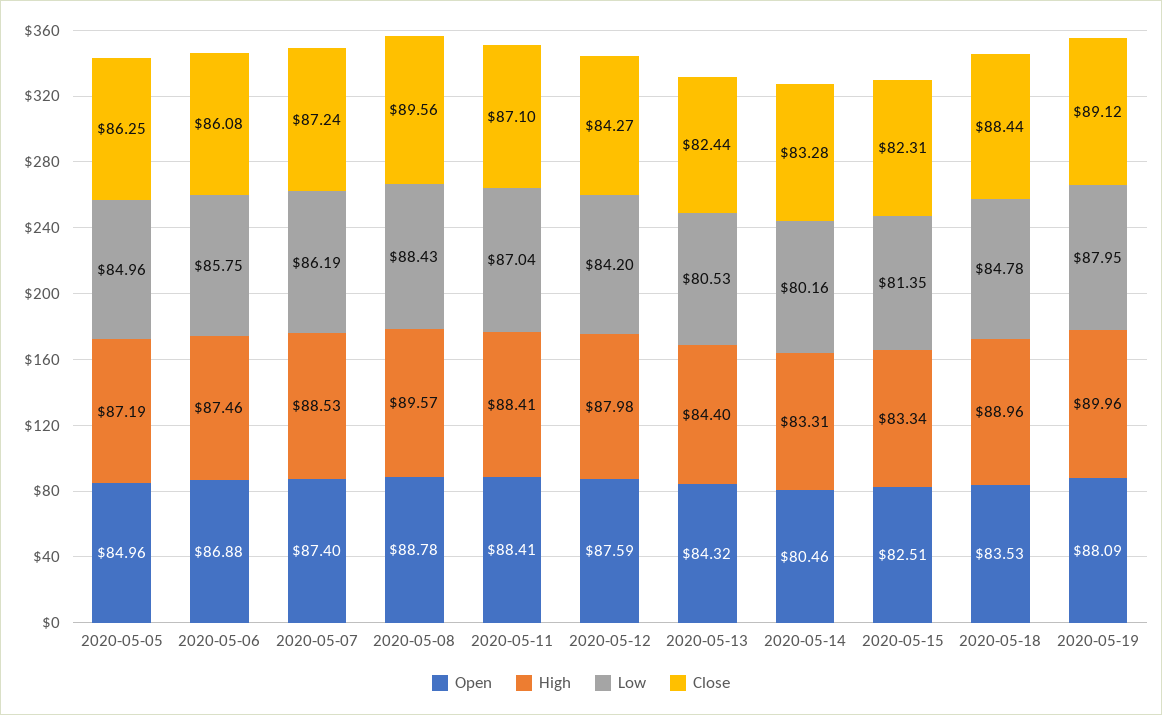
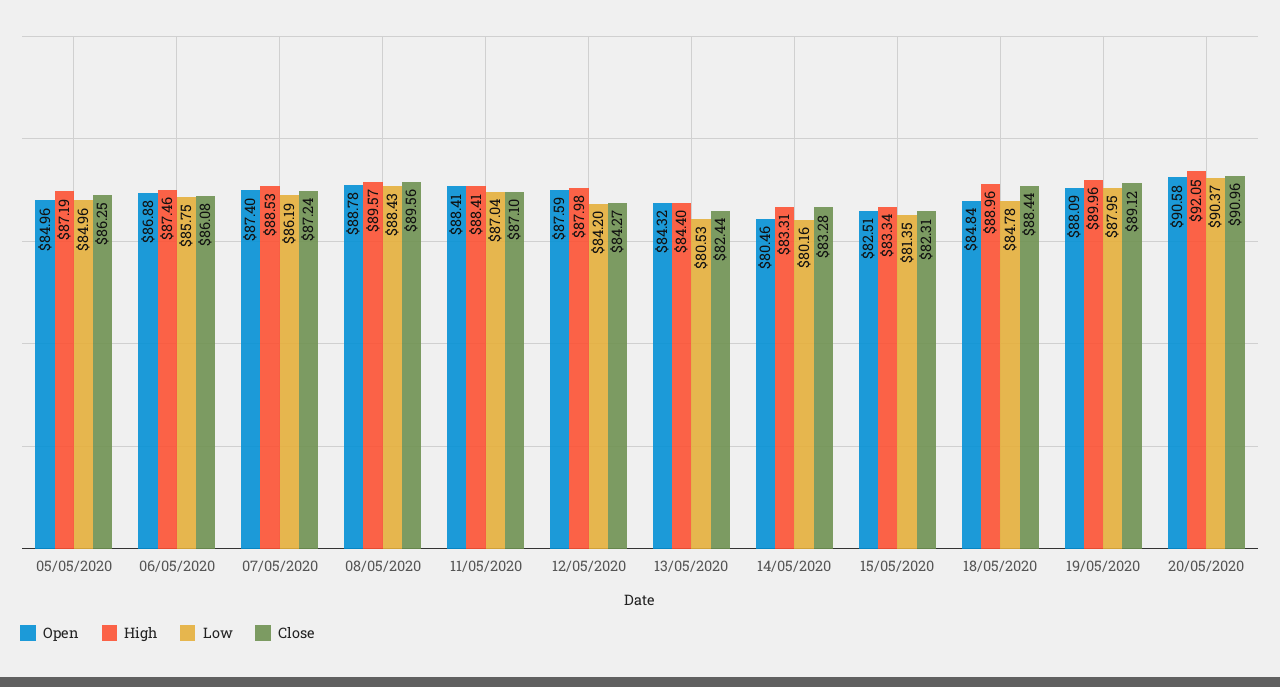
Open, 2020-05-18: 83.53 -> 84.84
Open, 20/05/2020: none -> 90.58
High, 20/05/2020: none -> 92.05
Low, 20/05/2020: none -> 90.37
Close, 20/05/2020: none -> 90.96

